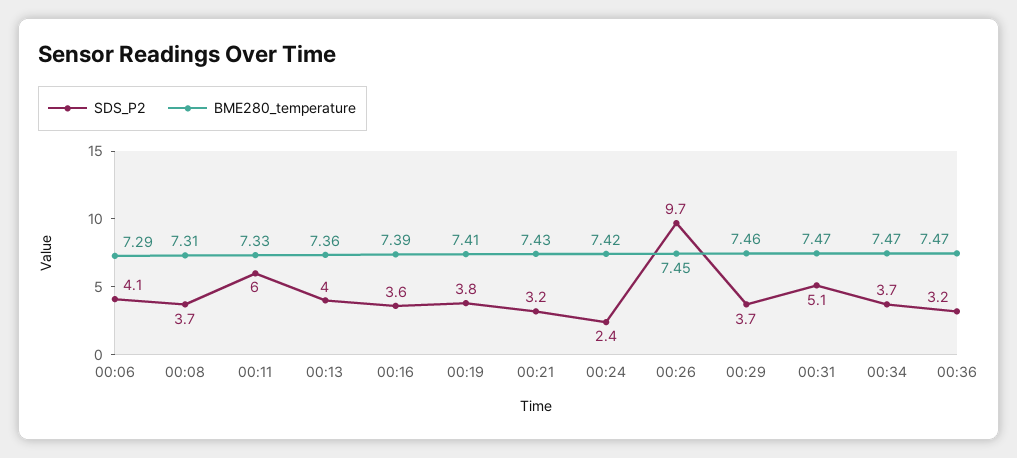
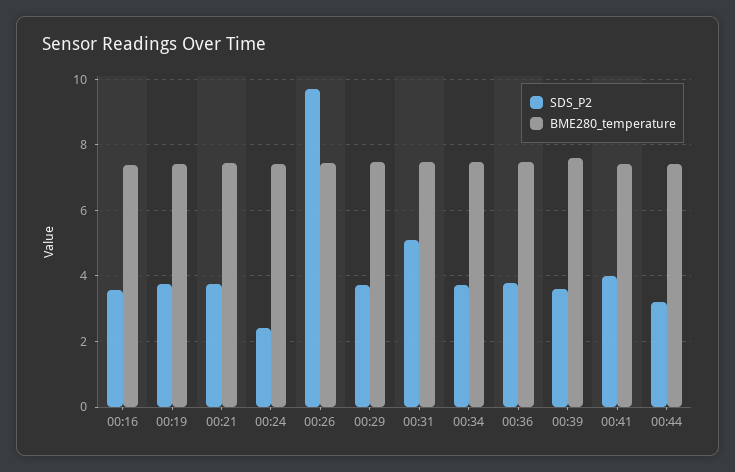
SDS_P2, 00:06: 4.1 -> none
BME280_temperature, 00:06: 7.29 -> none
SDS_P2, 00:08: 3.7 -> none
BME280_temperature, 00:08: 7.31 -> none
SDS_P2, 00:11: 6 -> none
BME280_temperature, 00:11: 7.33 -> none
SDS_P2, 00:13: 4 -> none
BME280_temperature, 00:13: 7.36 -> none
SDS_P2, 00:21: 3.2 -> 3.8
SDS_P2, 00:36: 3.2 -> 3.8
SDS_P2, 00:39: none -> 3.6
BME280_temperature, 00:39: none -> 7.6
SDS_P2, 00:41: none -> 4
BME280_temperature, 00:41: none -> 7.4
SDS_P2, 00:44: none -> 3.2
BME280_temperature, 00:44: none -> 7.4

